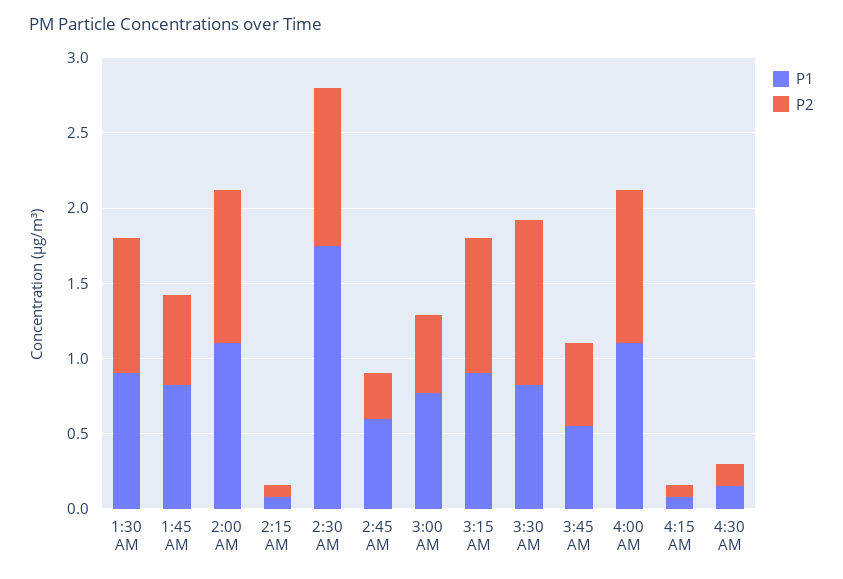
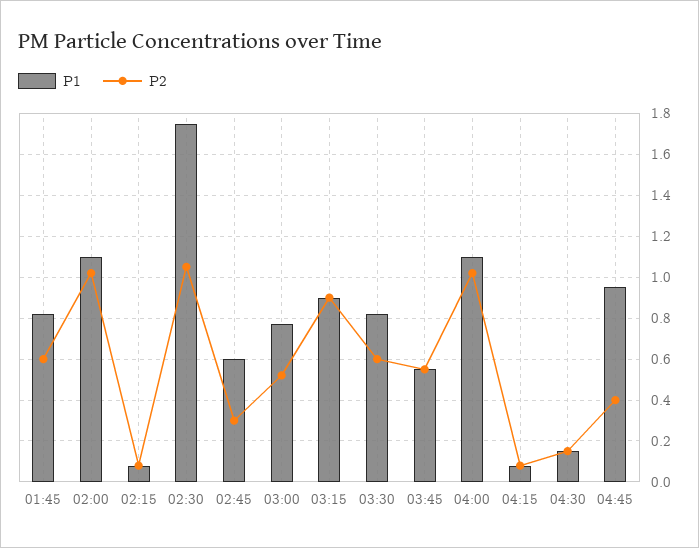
P1, 1:30 AM: 0.9 -> none
P2, 1:30 AM: 0.9 -> none
P2, 3:30 AM: 1.1 -> 0.6
P1, 04:45: none -> 0.95
P2, 04:45: none -> 0.4

